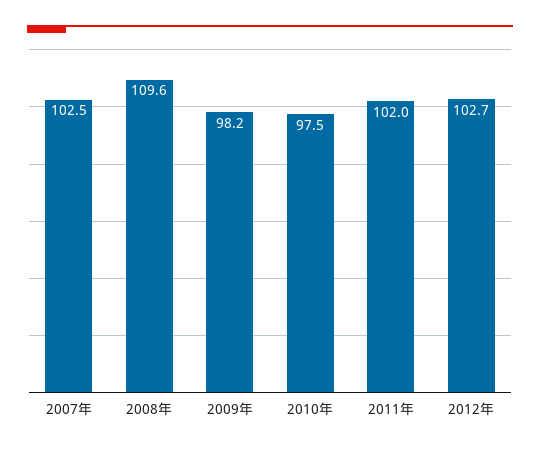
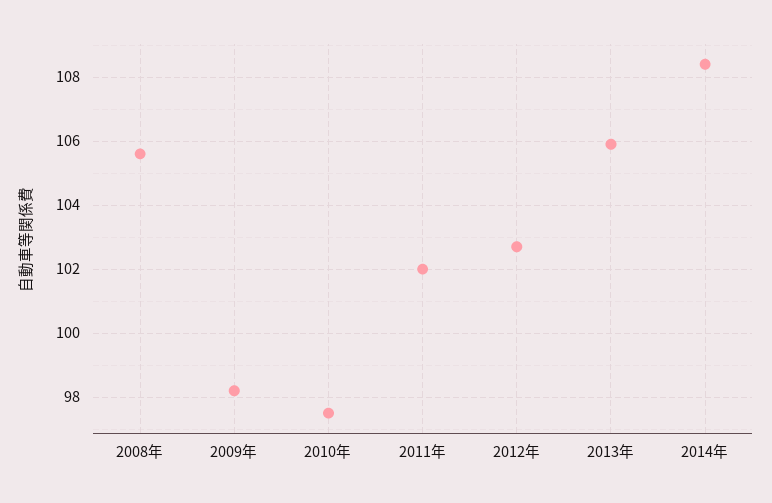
2007年: 102.5 -> none
2008年: 109.6 -> 105.5
2013年: none -> 106
2014年: none -> 108.5

